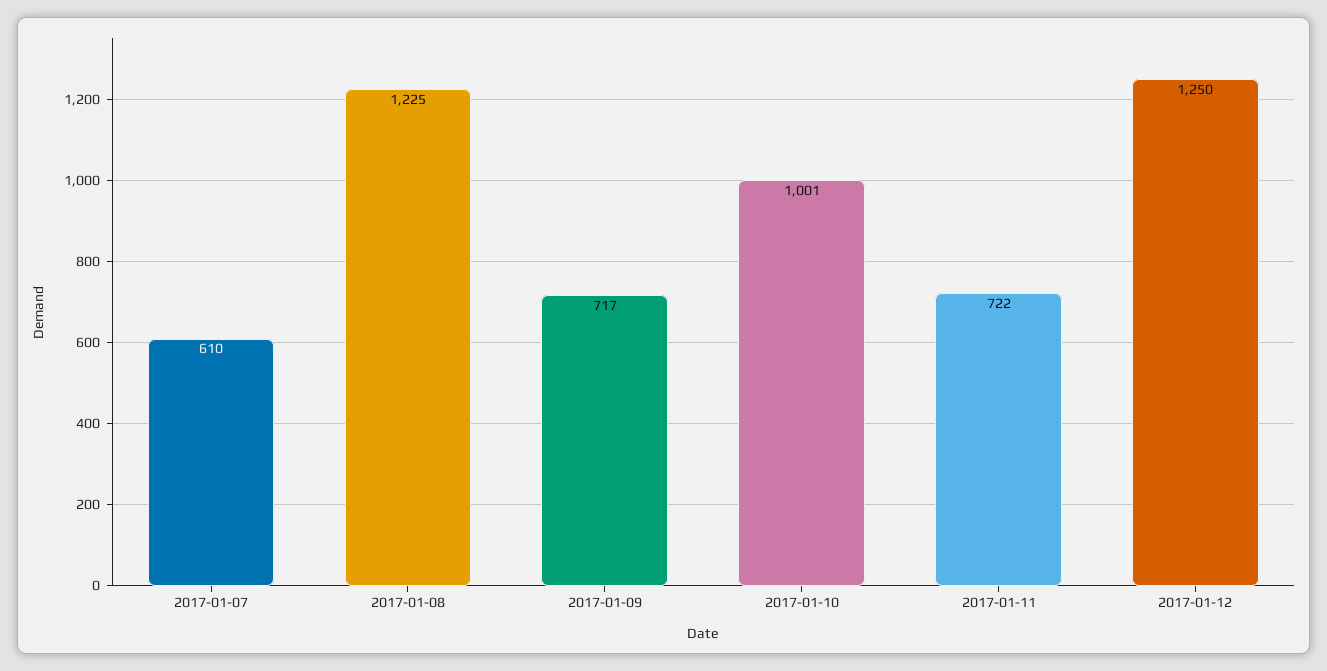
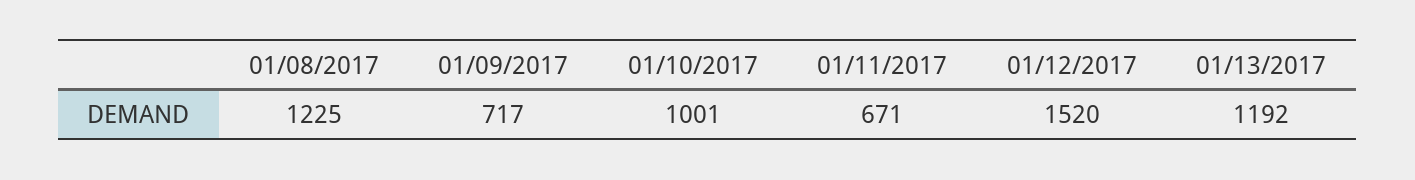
2017-01-07: 610 -> none
2017-01-11: 722 -> 671
2017-01-12: 1250 -> 1520
01/13/2017: none -> 1192

